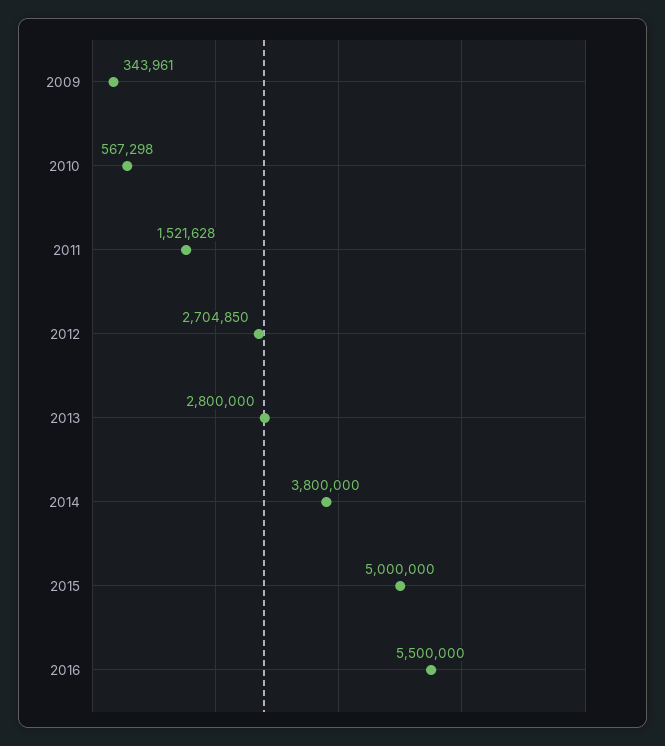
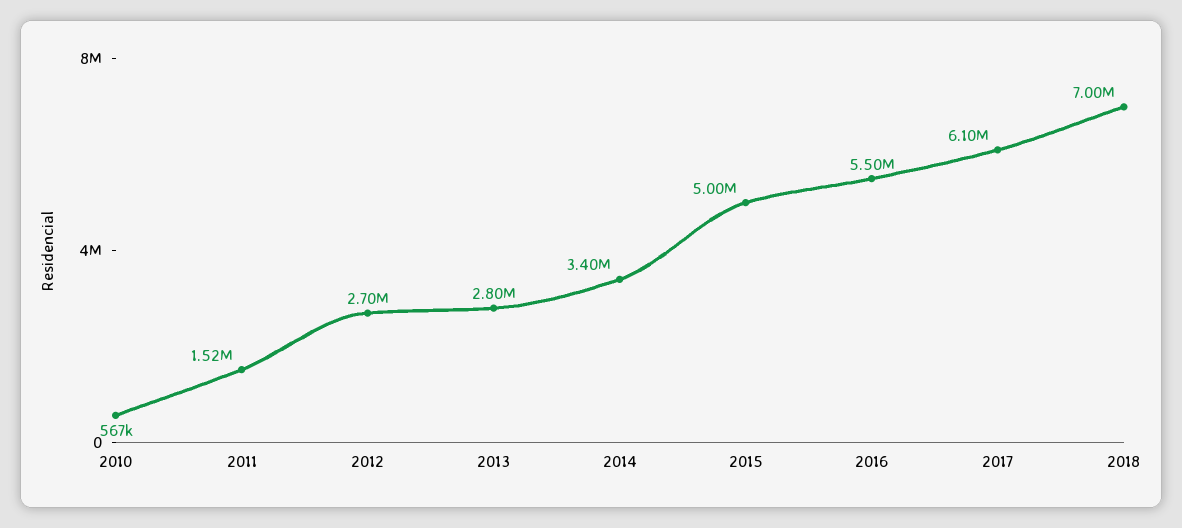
2009: 343961 -> none
2014: 3800000 -> 3400000
2017: none -> 6100000
2018: none -> 7000000

